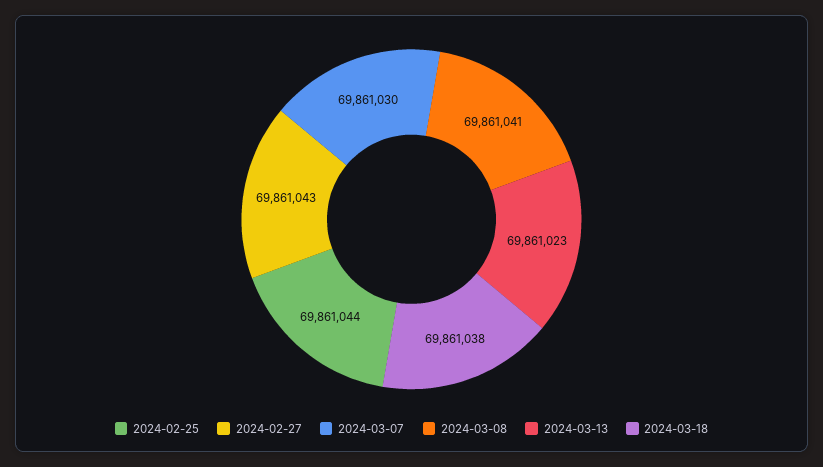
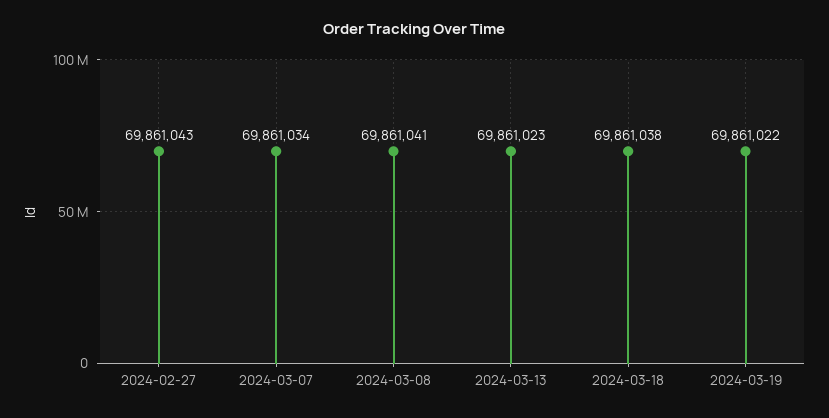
2024-02-25: 69861044 -> none
2024-03-07: 69861030 -> 69861034
2024-03-19: none -> 69861022

